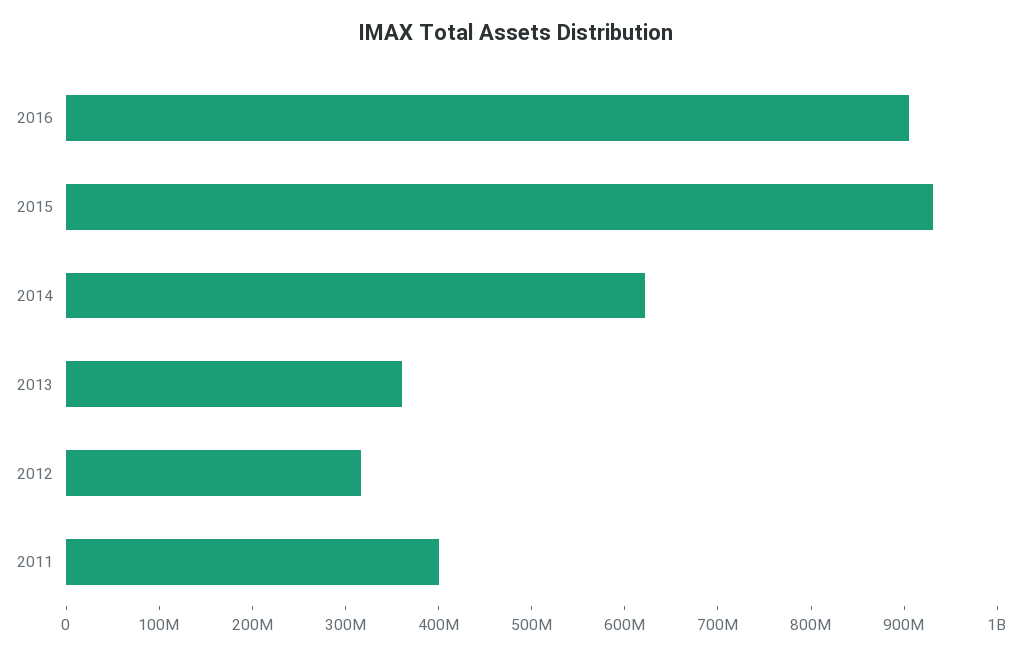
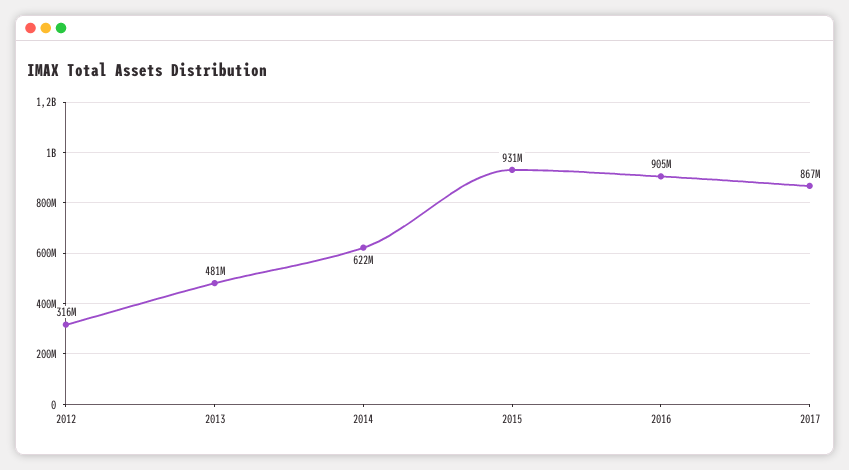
2013: 360000000 -> 481000000
2011: 400000000 -> none
2017: none -> 867000000

